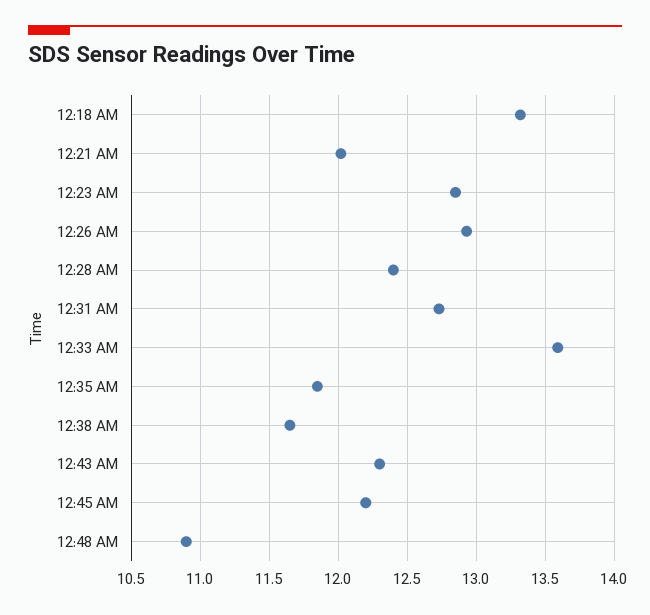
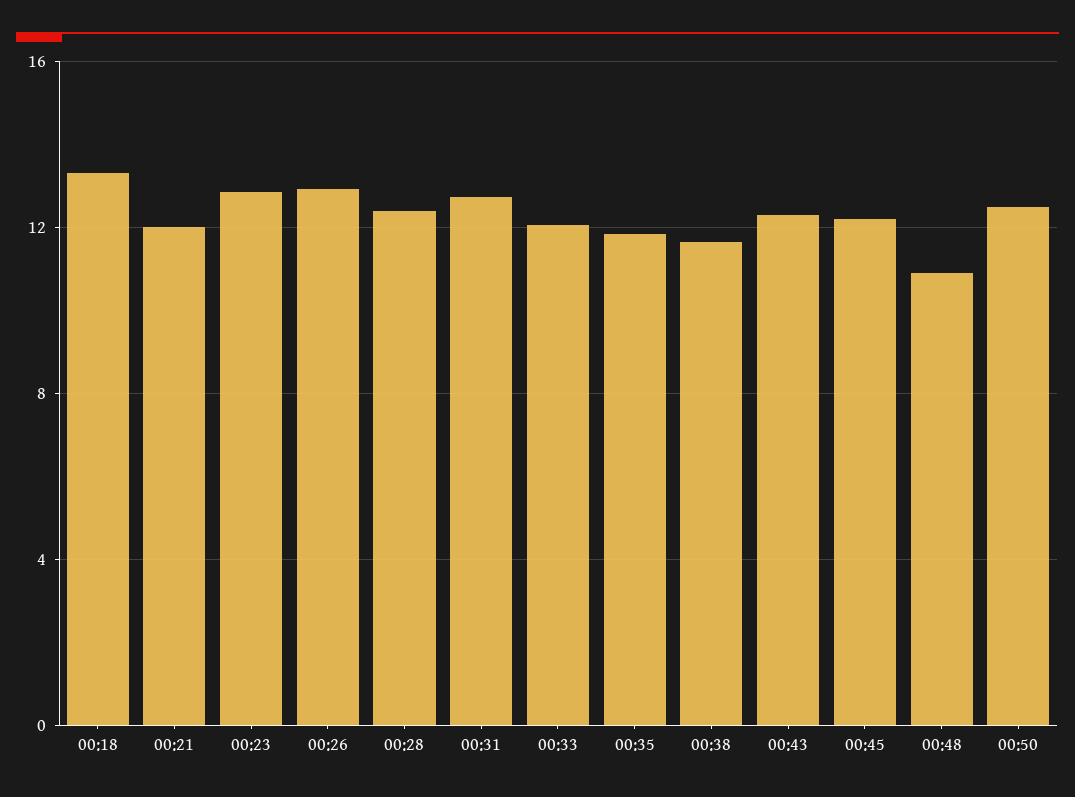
12:33 AM: 13.6 -> 12
00:50: none -> 12.5

